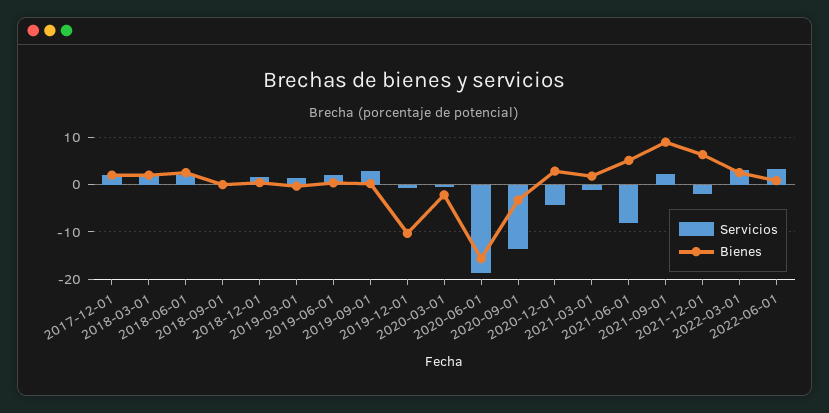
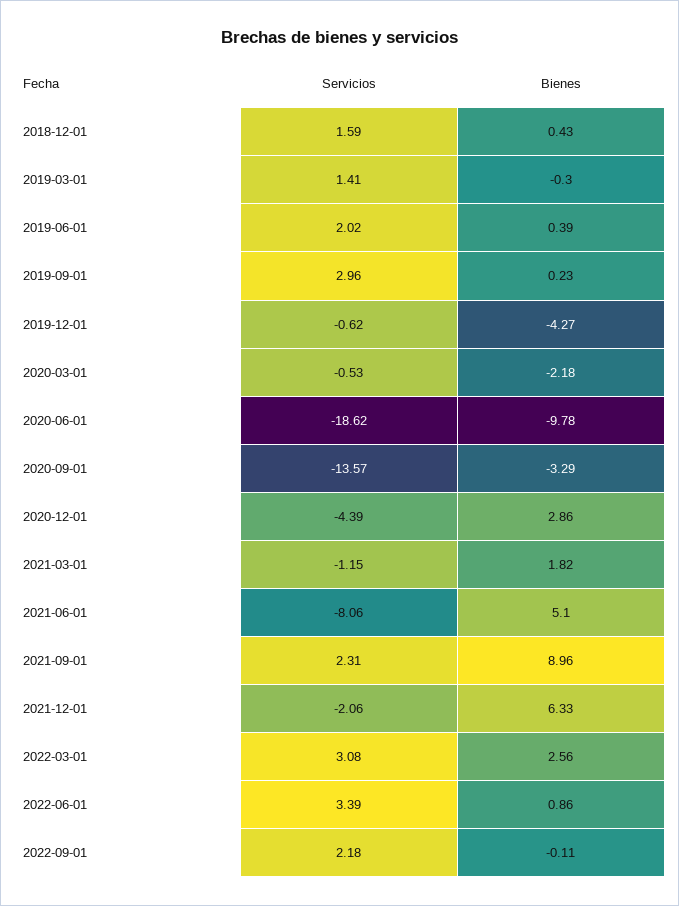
Servicios, 2017-12-01: 2 -> none
Bienes, 2017-12-01: 2 -> none
Servicios, 2018-03-01: 2 -> none
Bienes, 2018-03-01: 2 -> none
Servicios, 2018-06-01: 2 -> none
Bienes, 2018-06-01: 2 -> none
Servicios, 2018-09-01: 0 -> none
Bienes, 2018-09-01: 0 -> none
Bienes, 2019-12-01: -10 -> -4.27
Bienes, 2020-06-01: -16 -> -9.78
Servicios, 2022-09-01: none -> 2.18
Bienes, 2022-09-01: none -> -0.11

